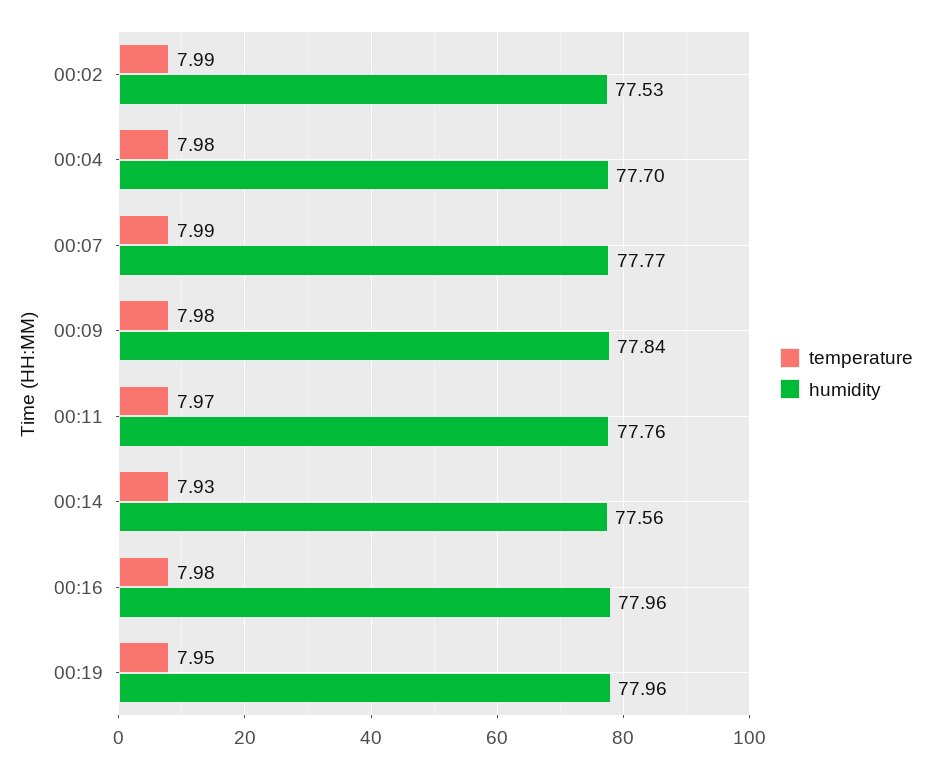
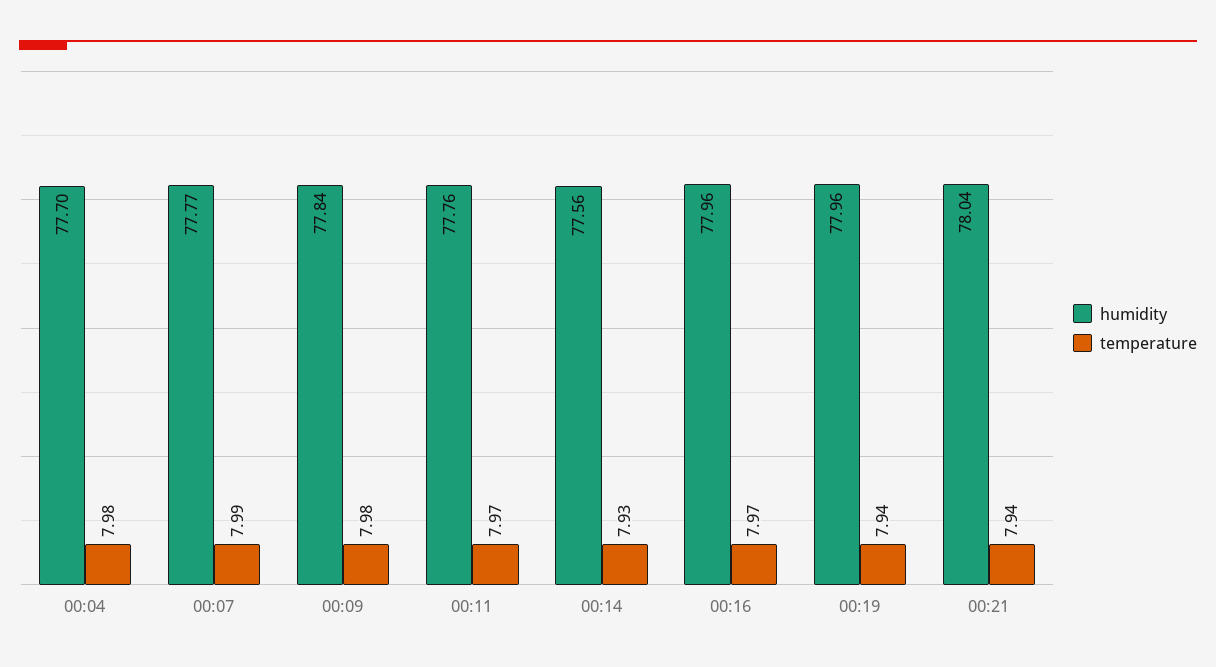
temperature, 00:02: 7.99 -> none
humidity, 00:02: 77.53 -> none
temperature, 00:16: 7.98 -> 7.97
temperature, 00:19: 7.95 -> 7.94
humidity, 00:21: none -> 78.04
temperature, 00:21: none -> 7.94

